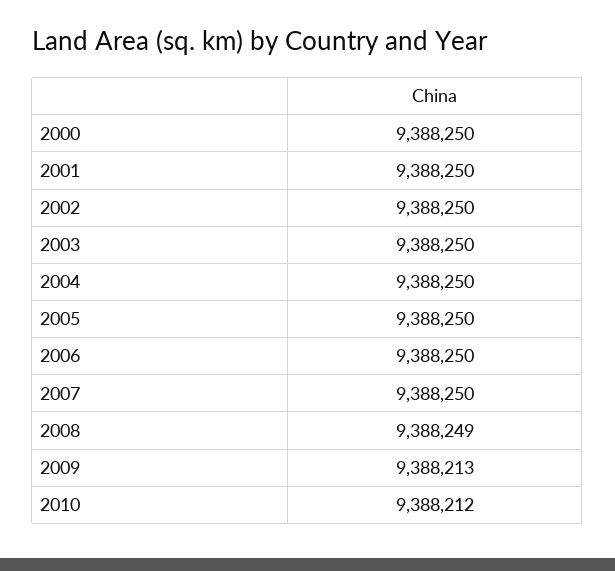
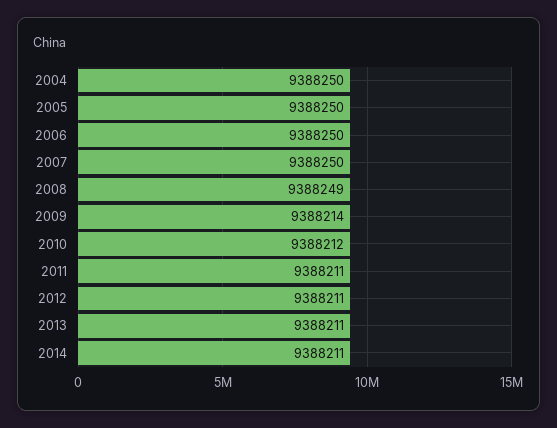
2000: 9388250 -> none
2001: 9388250 -> none
2002: 9388250 -> none
2003: 9388250 -> none
2009: 9388213 -> 9388214
2011: none -> 9388211
2012: none -> 9388211
2013: none -> 9388211
2014: none -> 9388211

